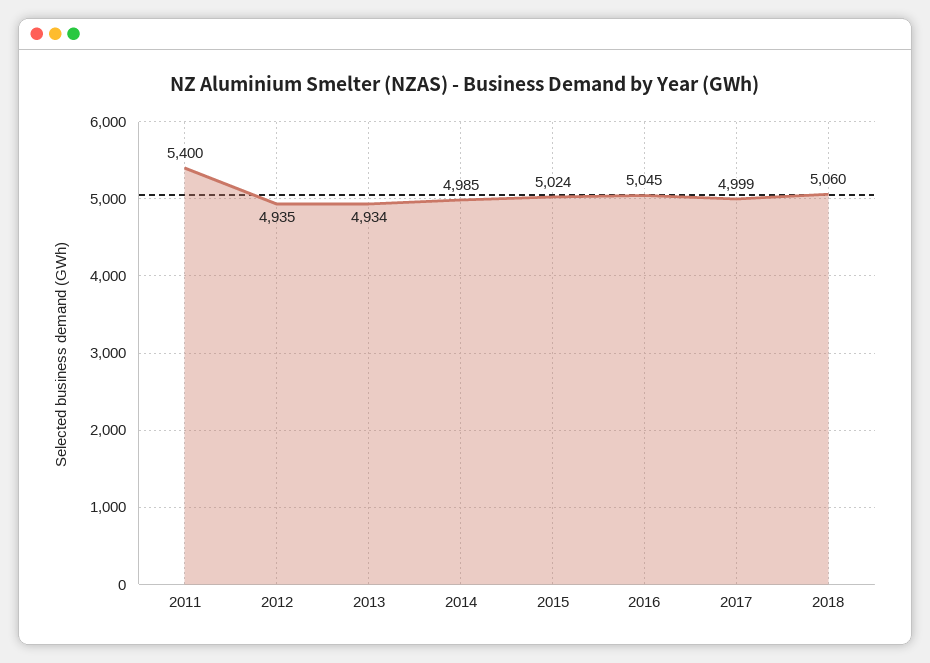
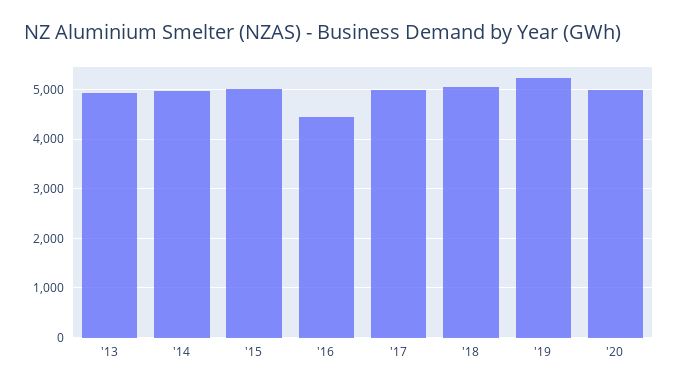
2011: 5400 -> none
2012: 4935 -> none
2016: 5045 -> 4400
'19: none -> 5200
'20: none -> 5000

